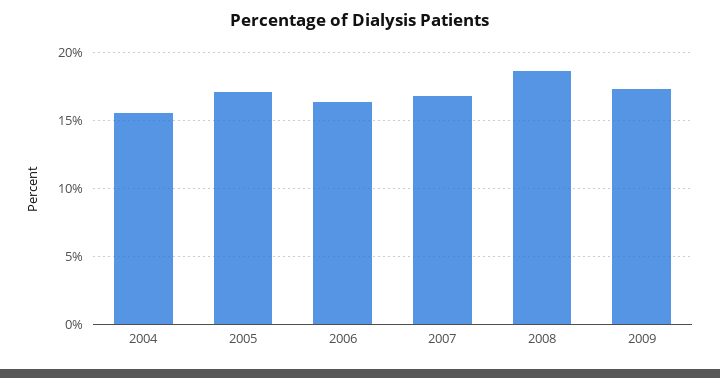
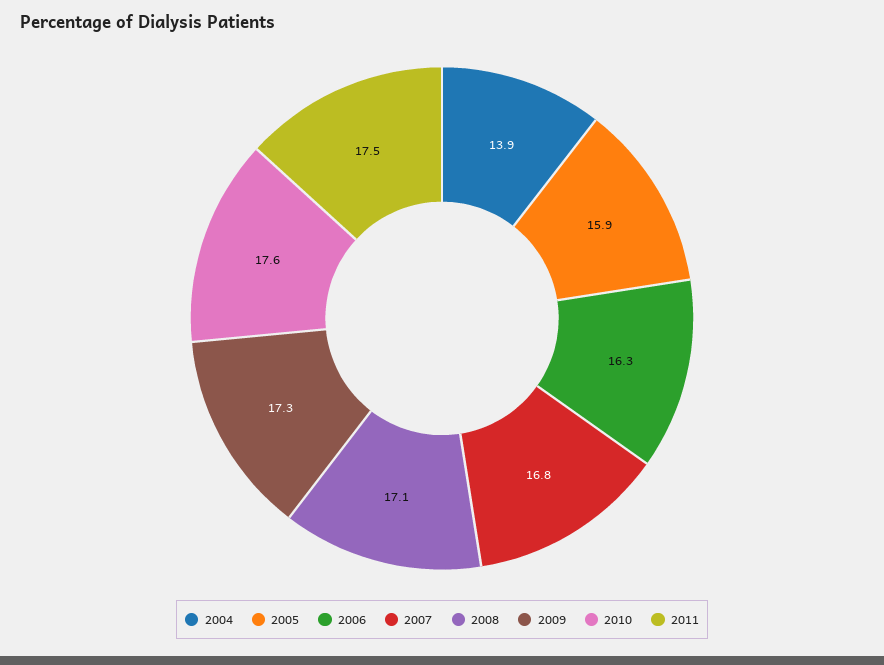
2004: 15.5 -> 13.9
2005: 17 -> 15.9
2008: 18.5 -> 17.1
2010: none -> 17.6
2011: none -> 17.5

